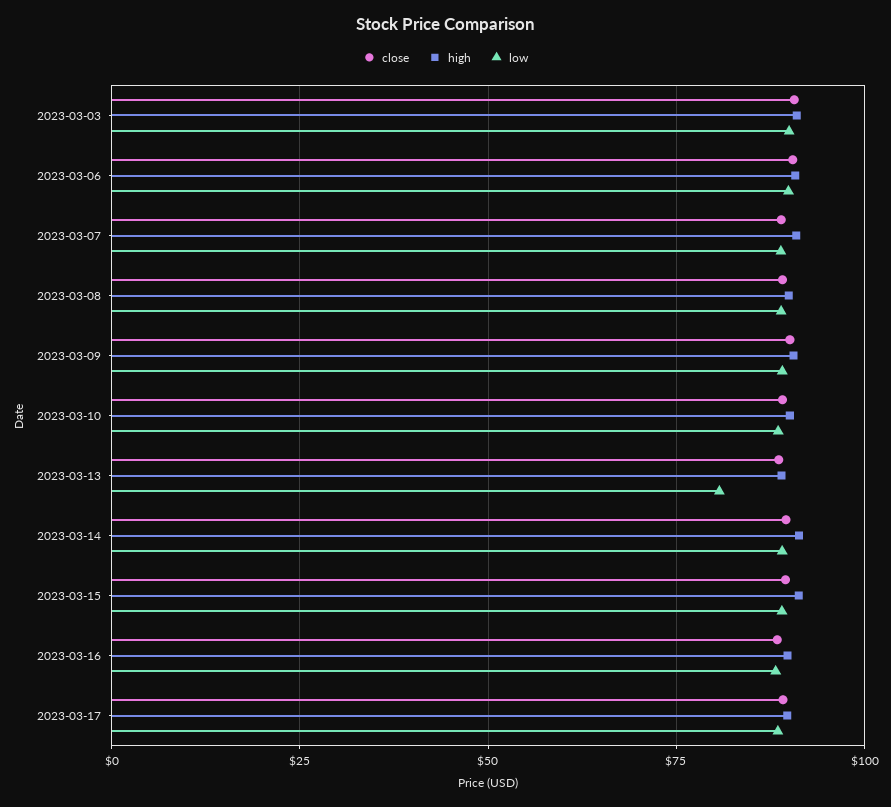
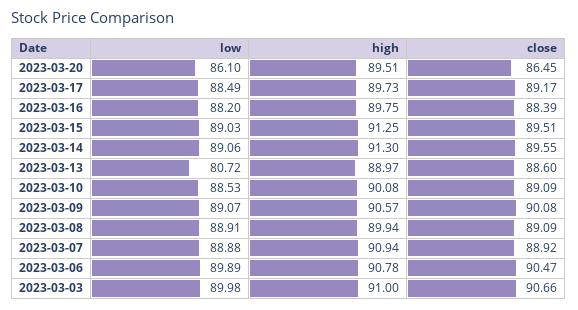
low, 2023-03-20: none -> 86.1
high, 2023-03-20: none -> 89.51
close, 2023-03-20: none -> 86.45

